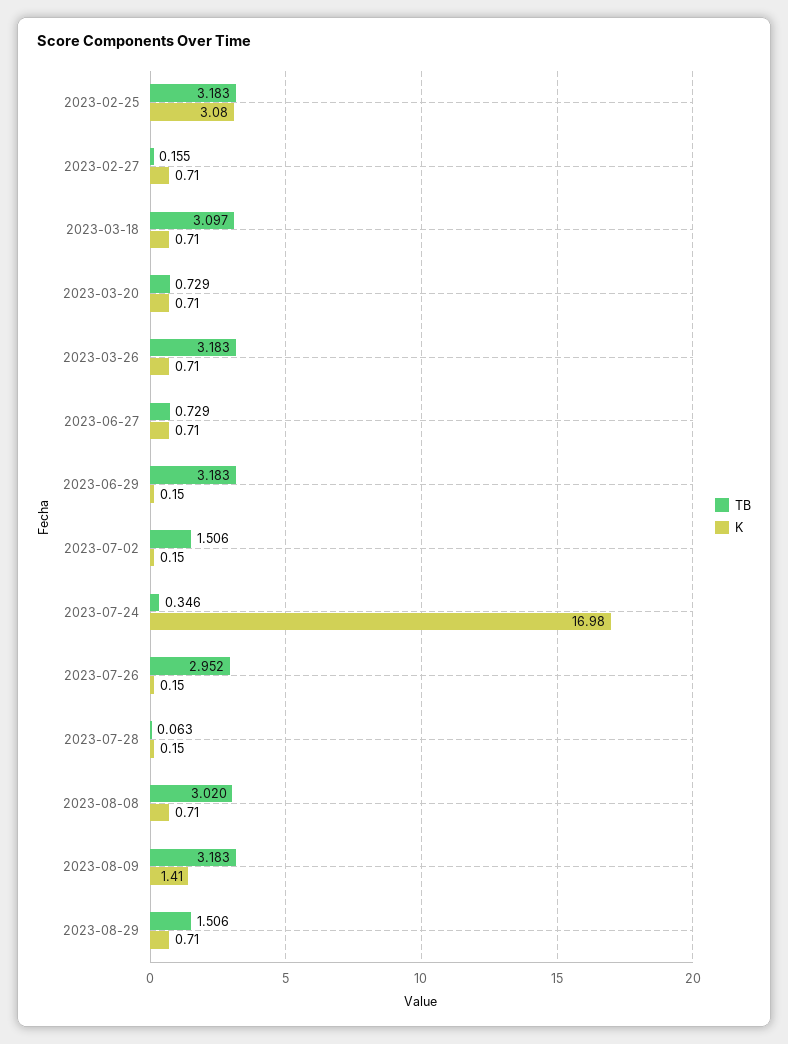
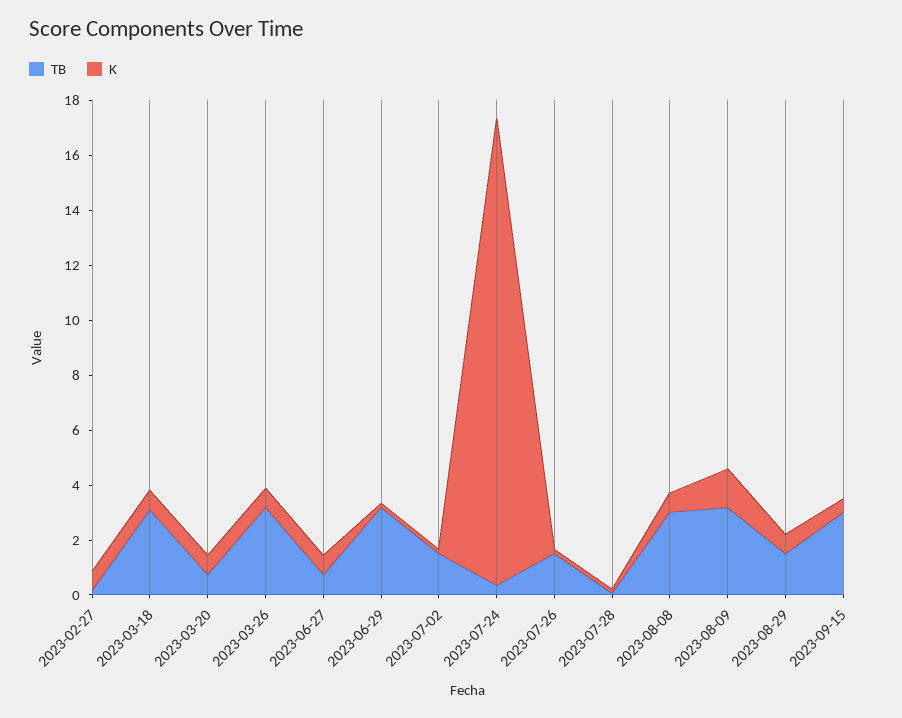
TB, 2023-02-25: 3.183 -> none
K, 2023-02-25: 3.08 -> none
TB, 2023-07-26: 2.952 -> 1.5
TB, 2023-09-15: none -> 3
K, 2023-09-15: none -> 0.5

